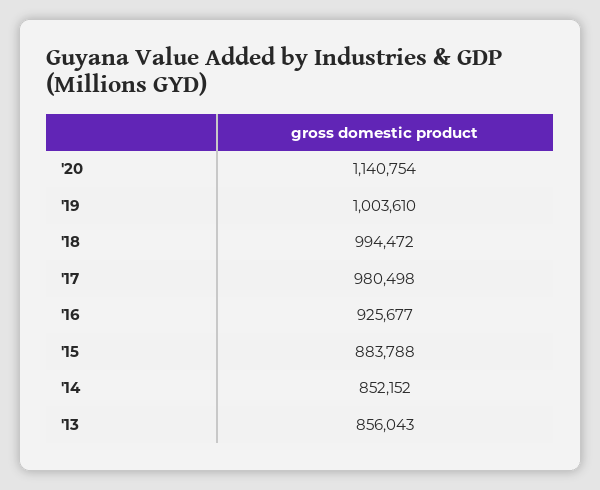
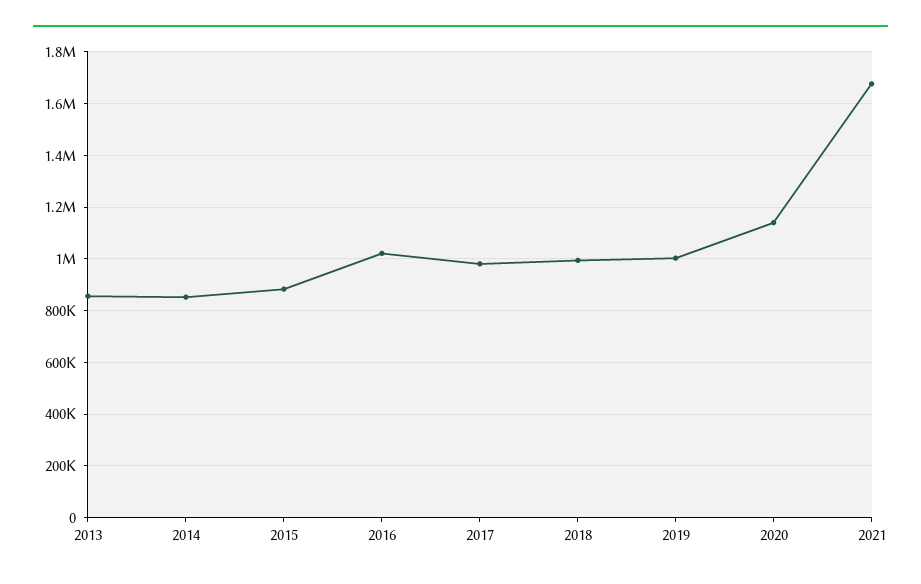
'16: 925677 -> 1025000
2021: none -> 1675000

